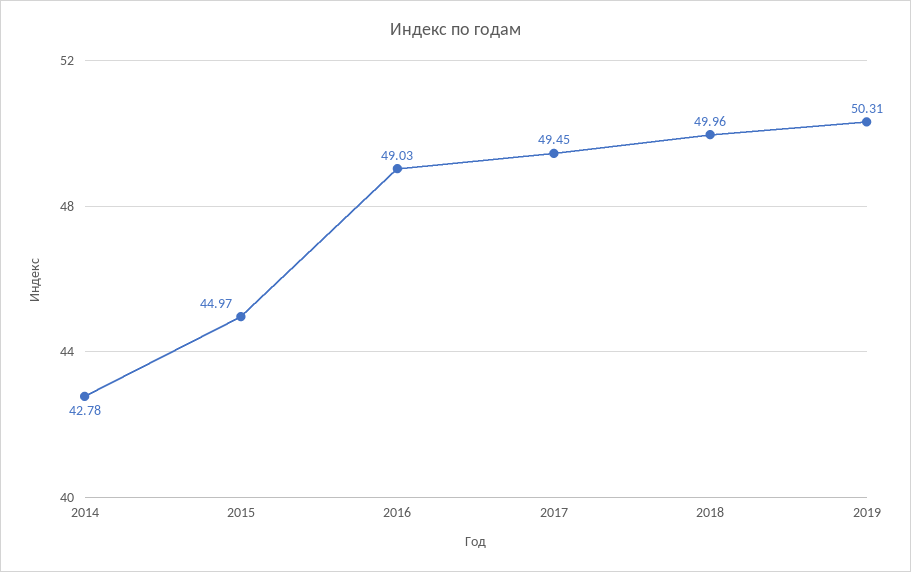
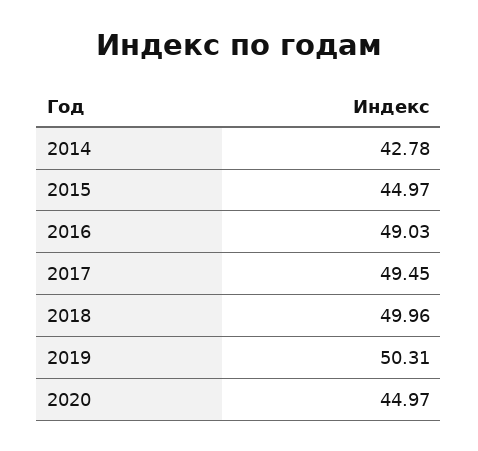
2020: none -> 44.97

